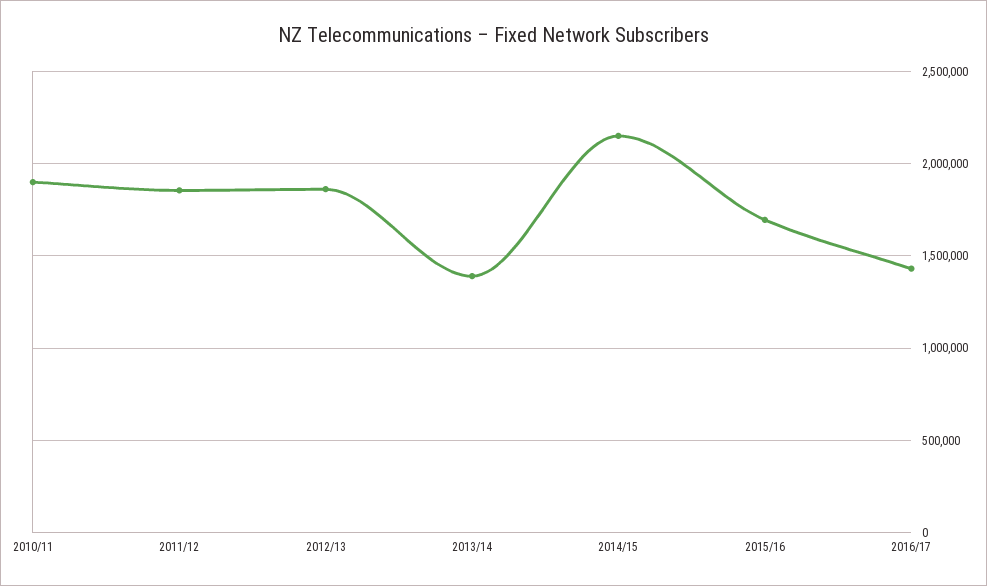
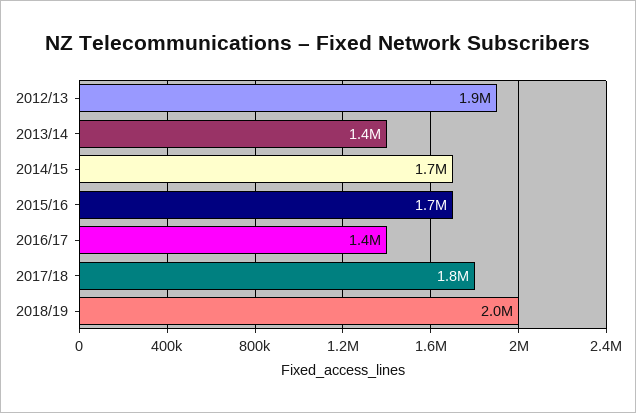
2010/11: 1900000 -> none
2011/12: 1850000 -> none
2014/15: 2150000 -> 1700000
2017/18: none -> 1800000
2018/19: none -> 2000000

